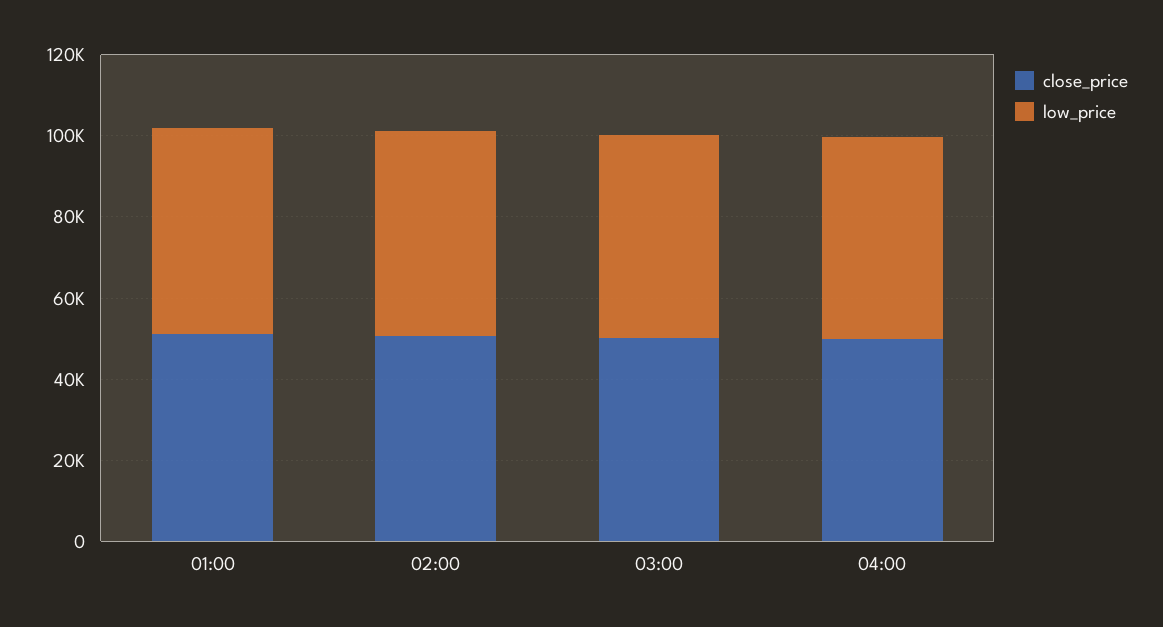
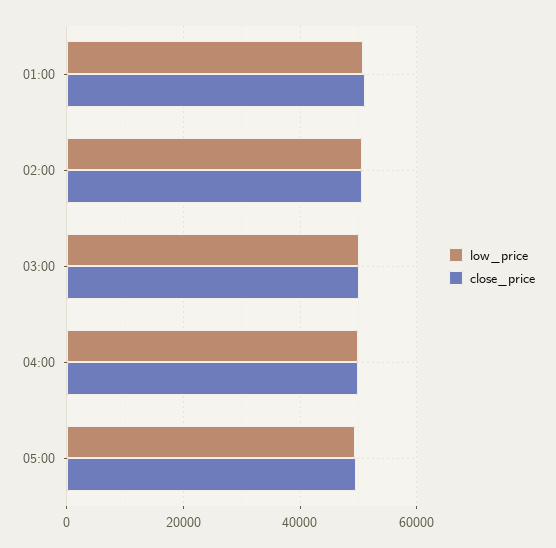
low_price, 05:00: none -> 50000
close_price, 05:00: none -> 50000

